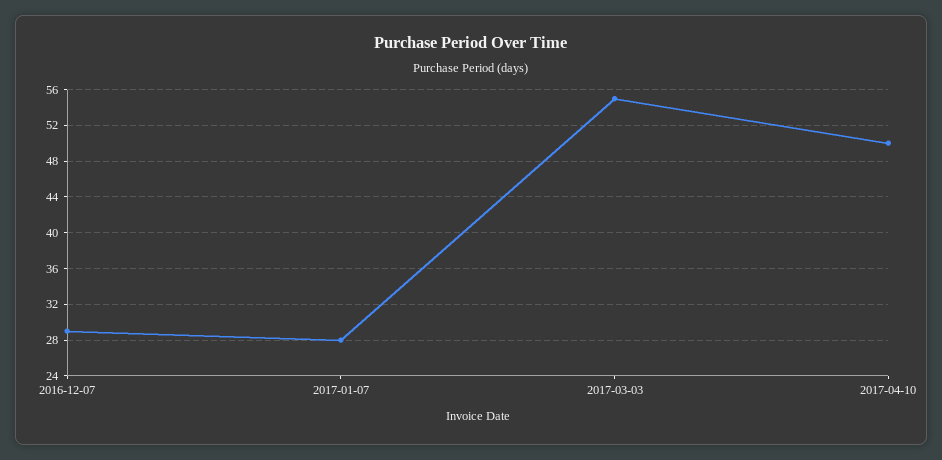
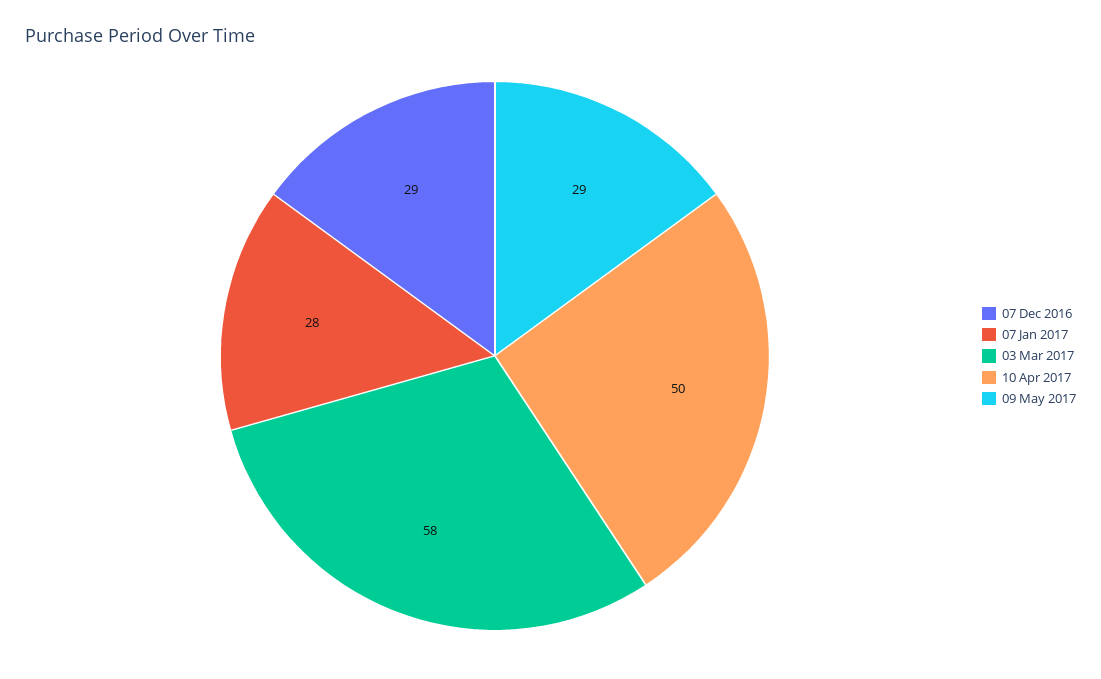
2017-03-03: 55 -> 58
09 May 2017: none -> 29

